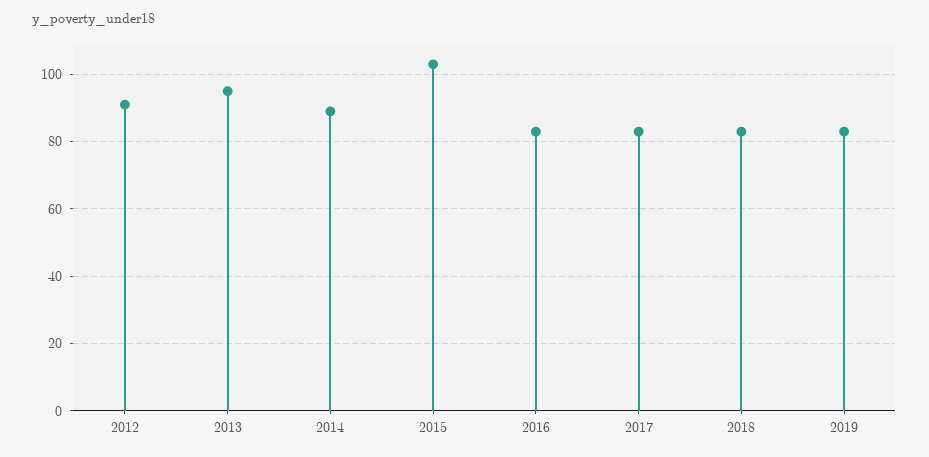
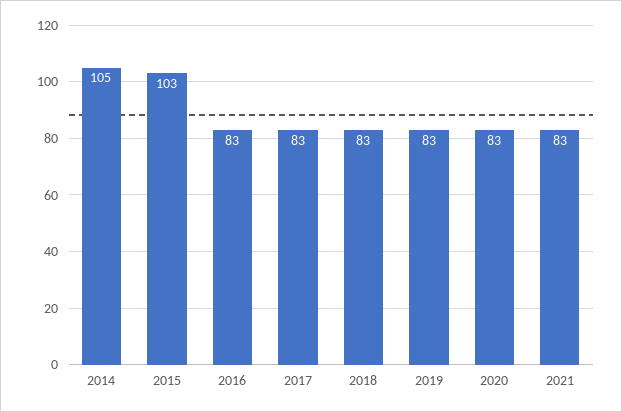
2012: 90 -> none
2013: 95 -> none
2014: 90 -> 105
2020: none -> 83
2021: none -> 83

